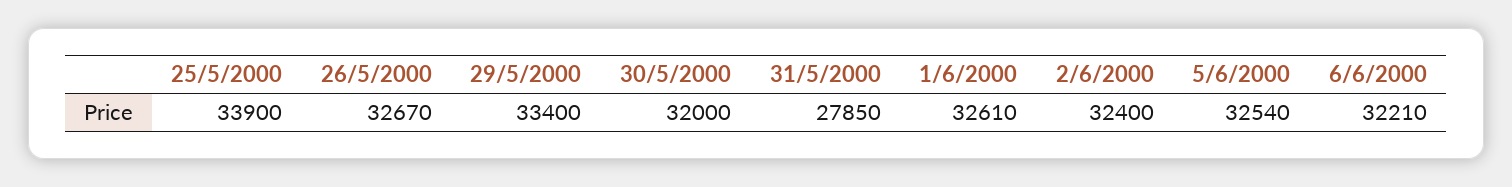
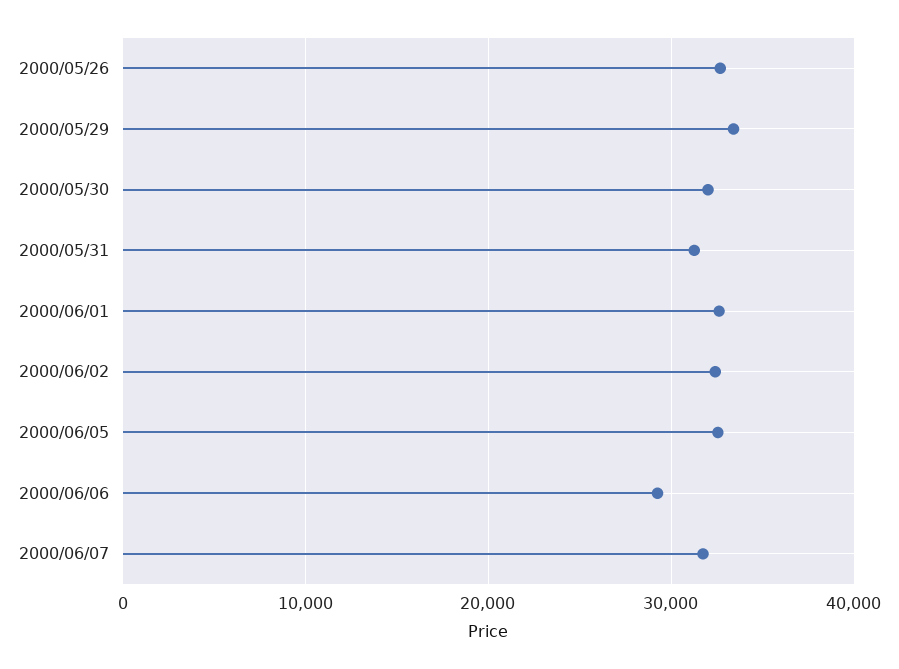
25/5/2000: 33900 -> none
31/5/2000: 27850 -> 31000
6/6/2000: 32210 -> 29000
2000/06/07: none -> 32000

